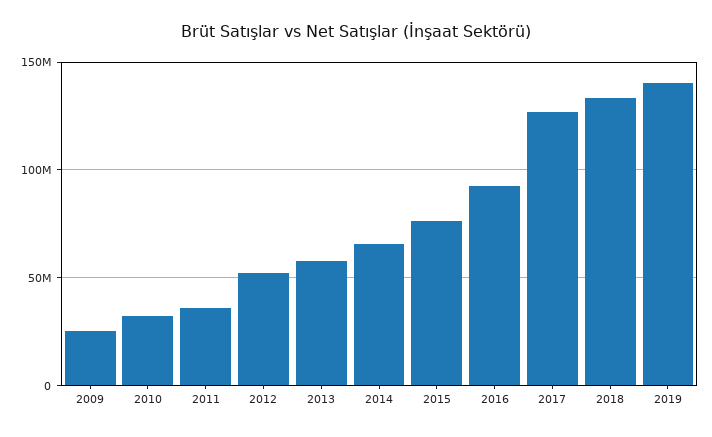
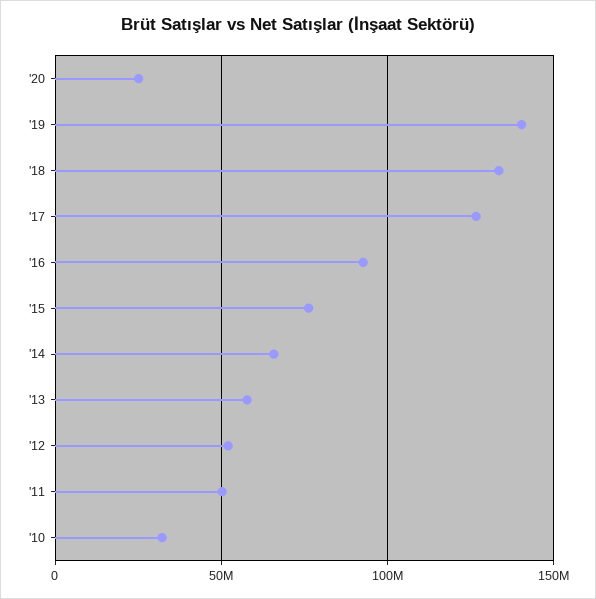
2009: 25000000 -> none
2011: 35000000 -> 50000000
'20: none -> 25000000

